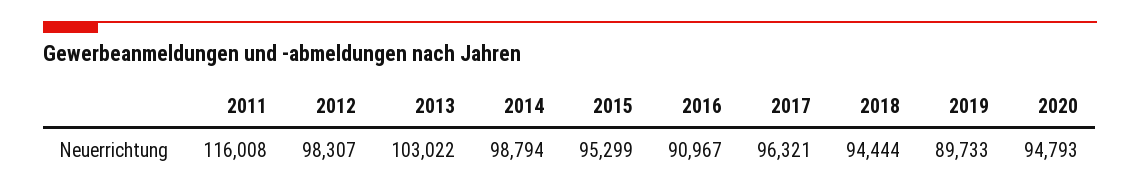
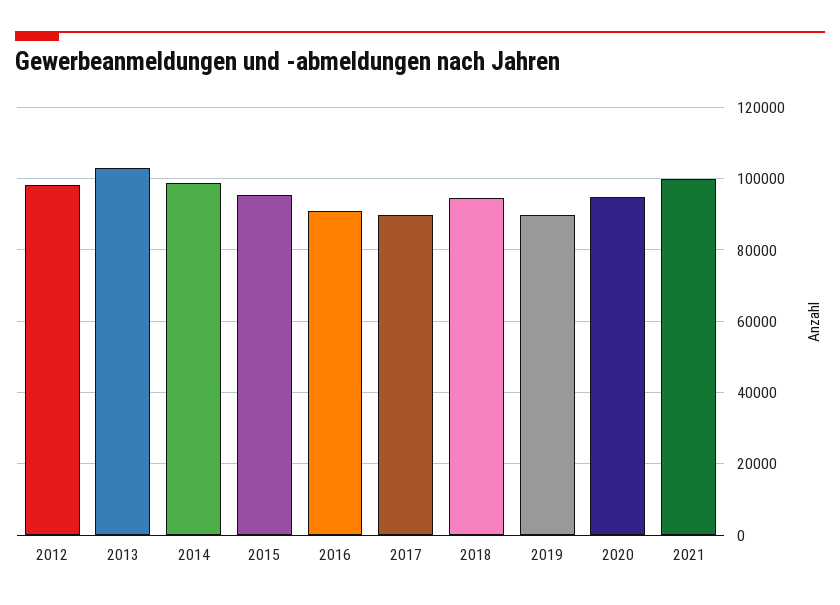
2011: 116008 -> none
2017: 96321 -> 90000
2021: none -> 100000

